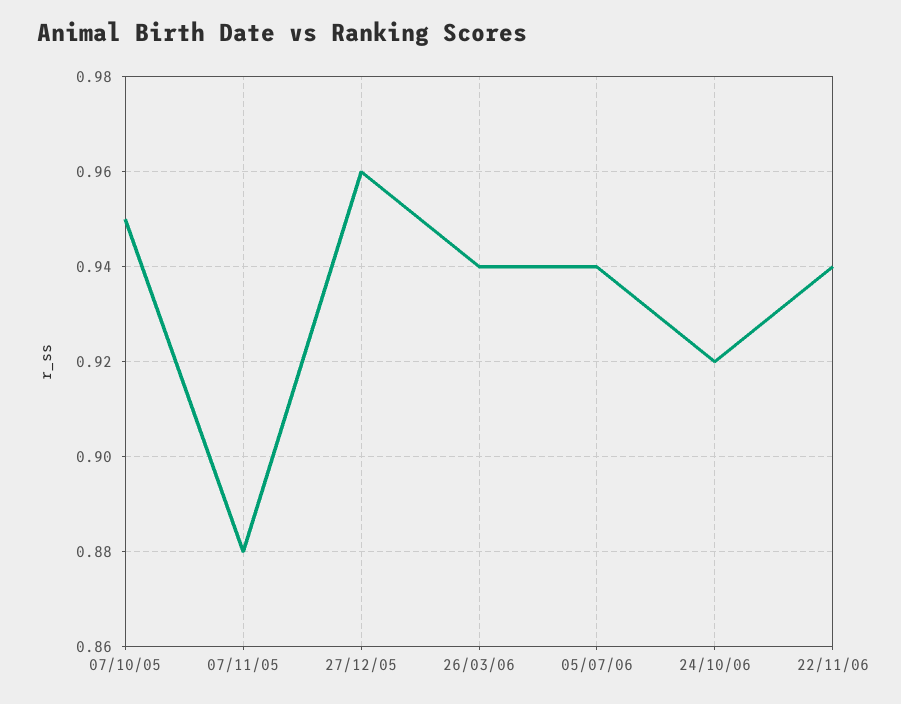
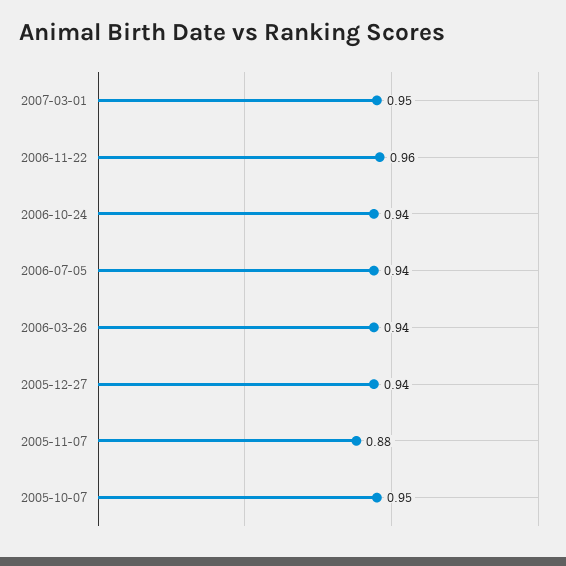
27/12/05: 0.96 -> 0.94
24/10/06: 0.92 -> 0.94
22/11/06: 0.94 -> 0.96
2007-03-01: none -> 0.95

